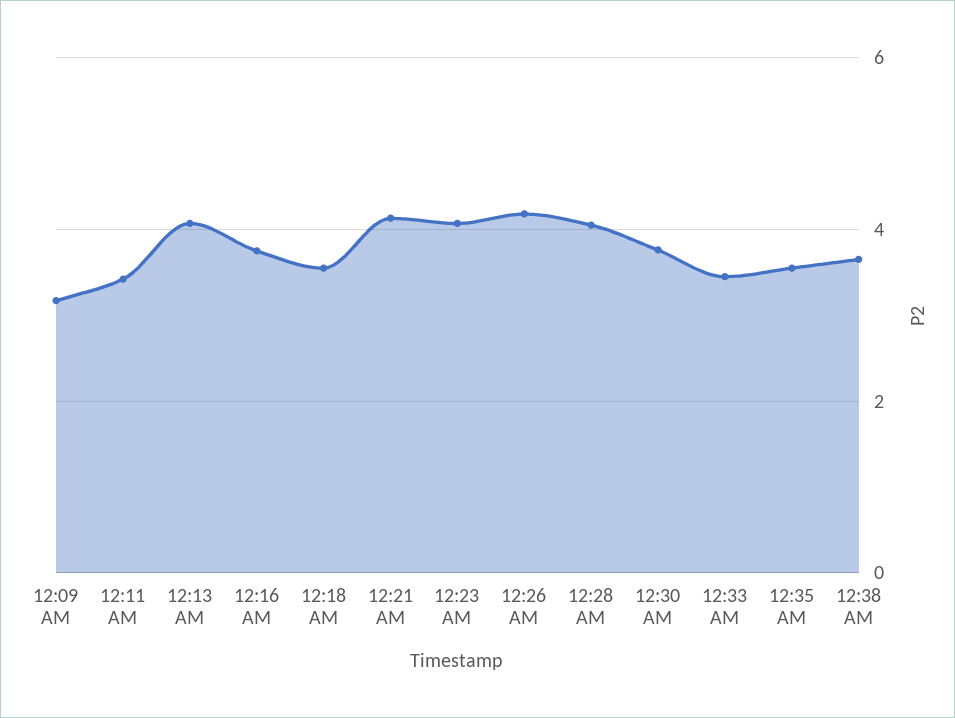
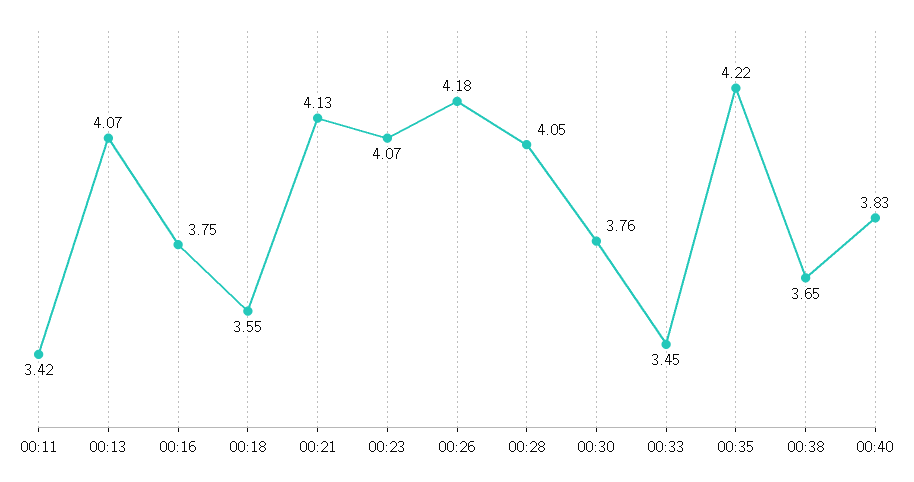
12:09 AM: 3.2 -> none
12:35 AM: 3.6 -> 4.22
00:40: none -> 3.83

